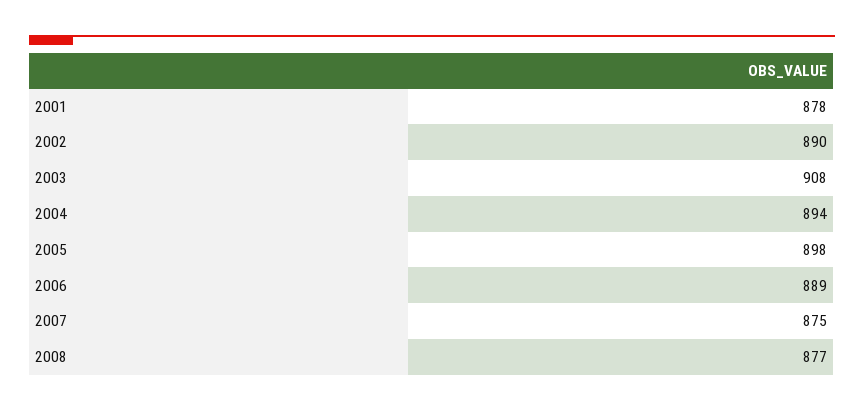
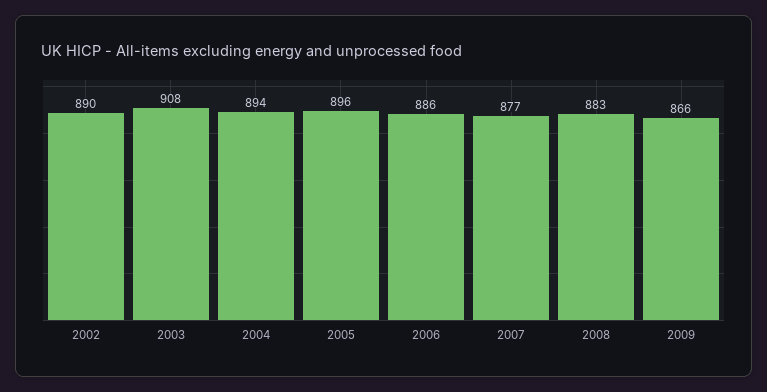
2001: 878 -> none
2005: 898 -> 896
2006: 889 -> 886
2007: 875 -> 877
2008: 877 -> 883
2009: none -> 866

